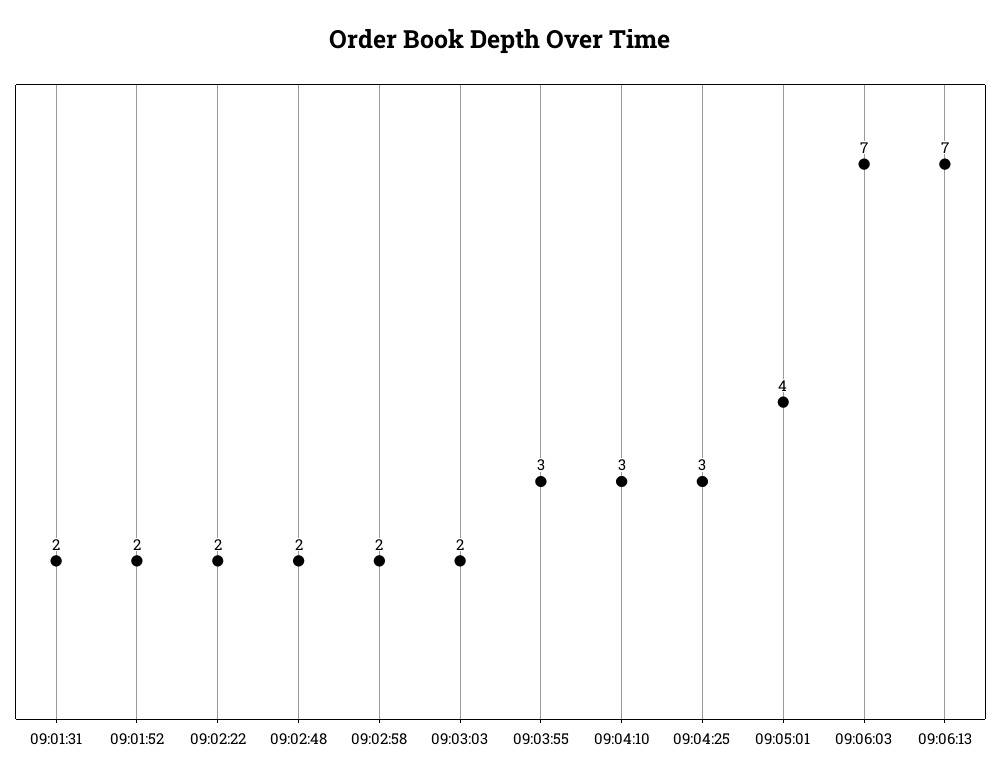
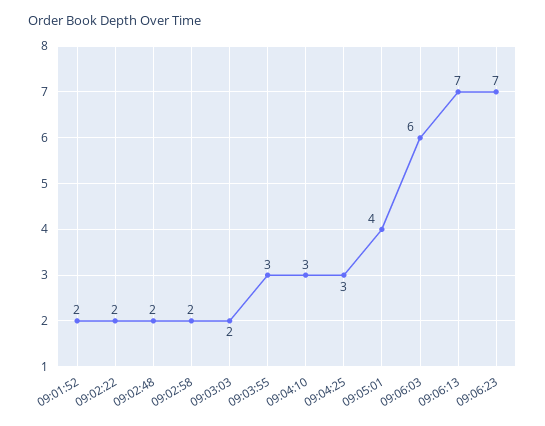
09:01:31: 2 -> none
09:06:03: 7 -> 6
09:06:23: none -> 7

